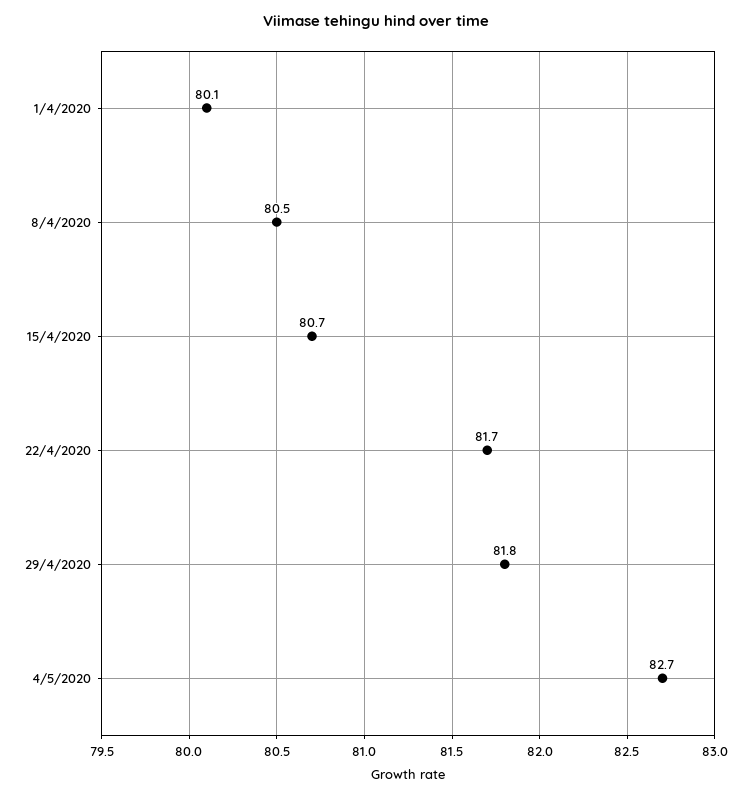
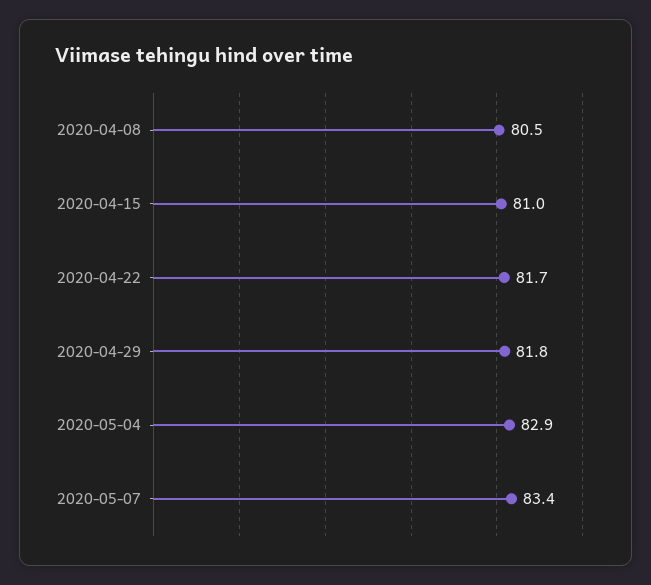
1/4/2020: 80.1 -> none
15/4/2020: 80.7 -> 81
4/5/2020: 82.7 -> 82.9
2020-05-07: none -> 83.4

